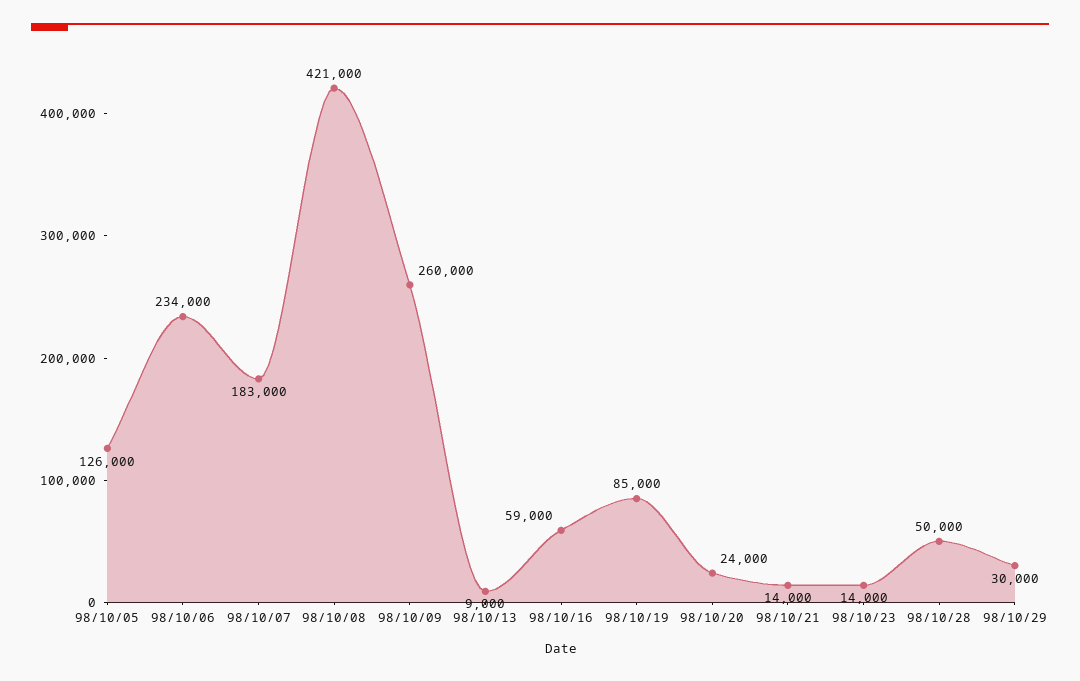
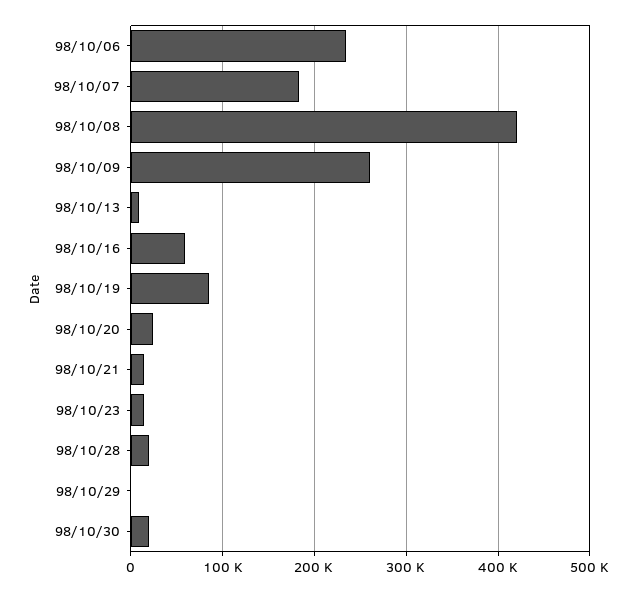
98/10/05: 126000 -> none
98/10/28: 50000 -> 20000
98/10/29: 30000 -> 0
98/10/30: none -> 20000

